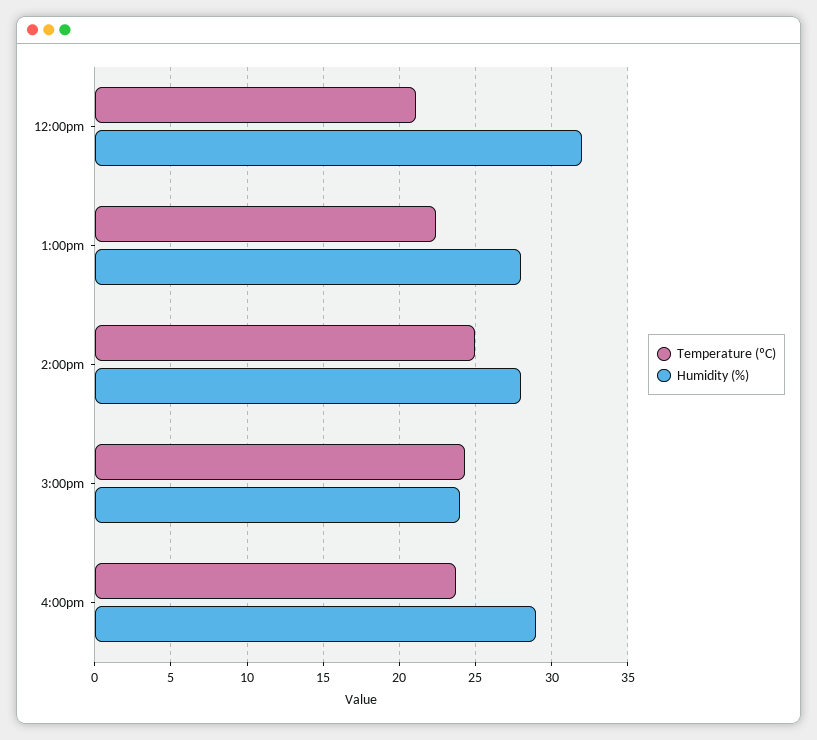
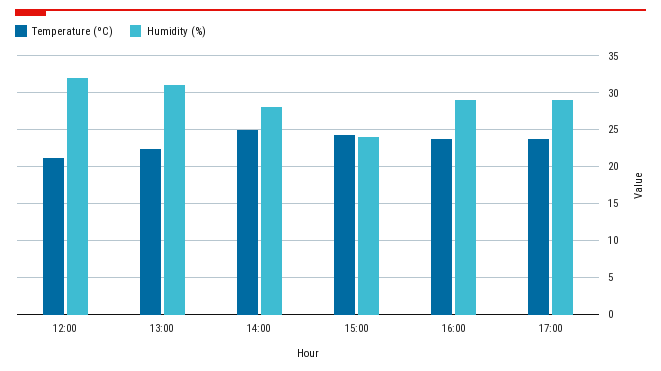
Humidity (%), 1:00pm: 28 -> 31
Temperature (ºC), 17:00: none -> 24
Humidity (%), 17:00: none -> 29

